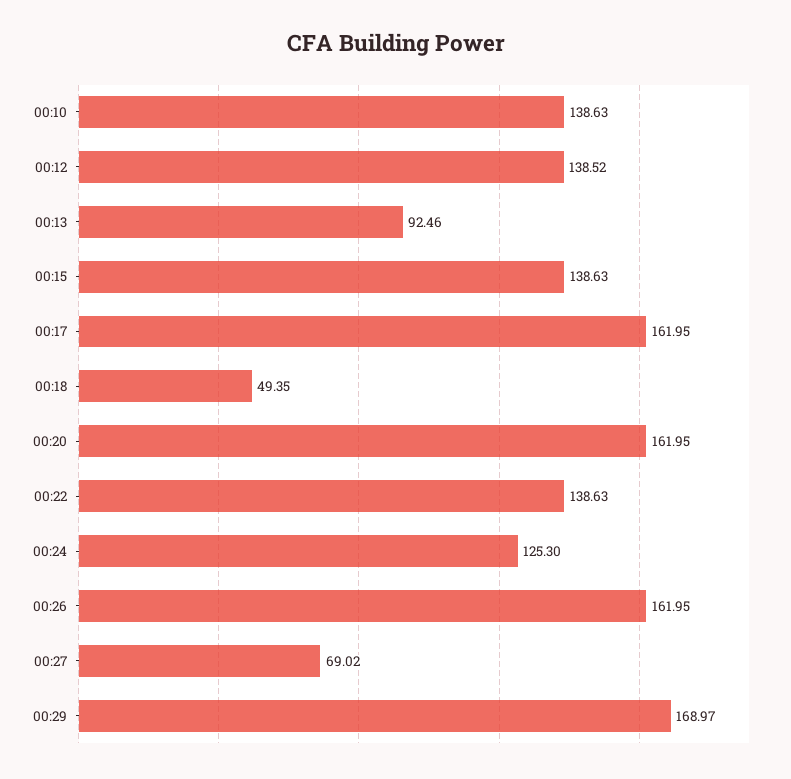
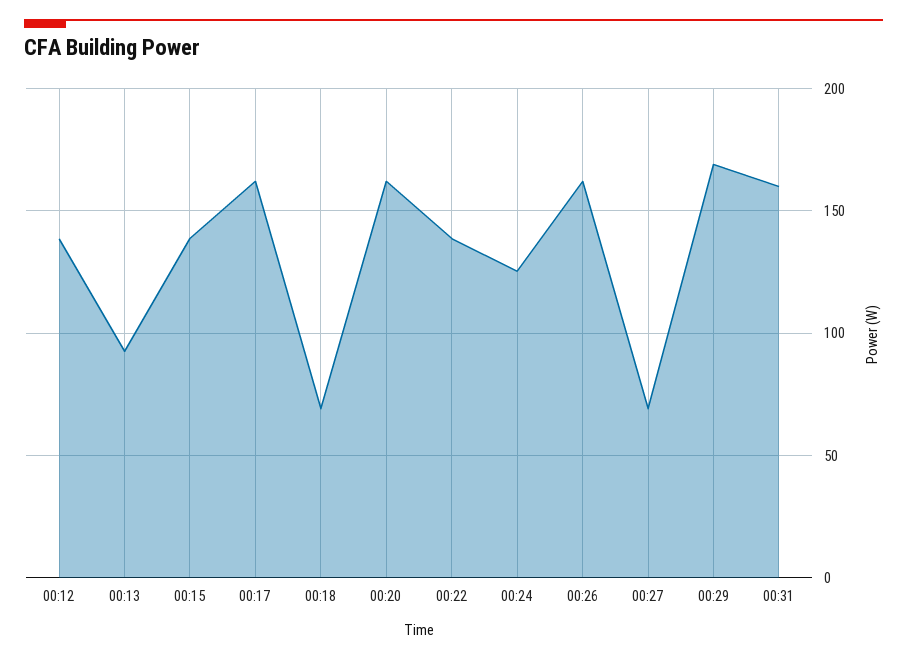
00:10: 138.63 -> none
00:18: 49.35 -> 70
00:31: none -> 160

